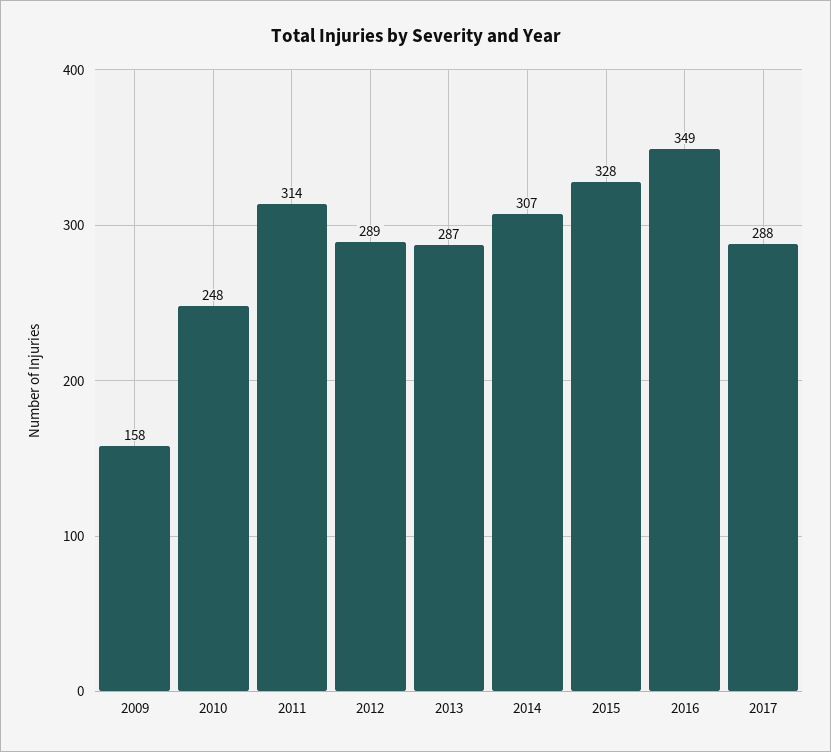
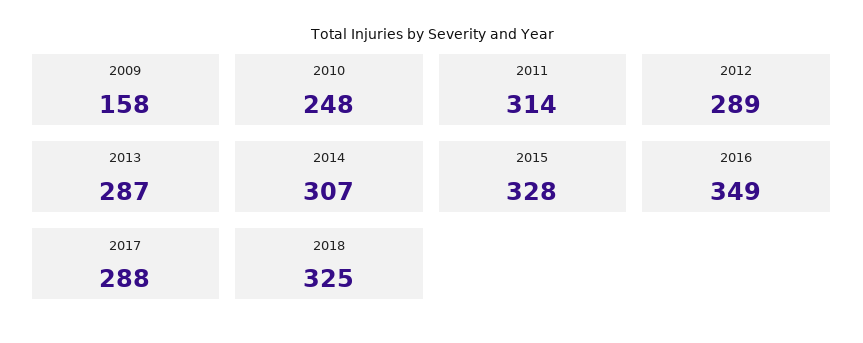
2018: none -> 325

